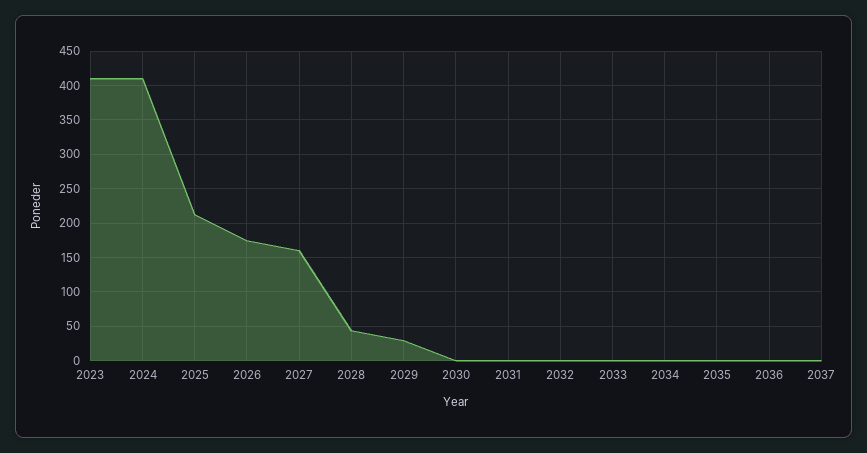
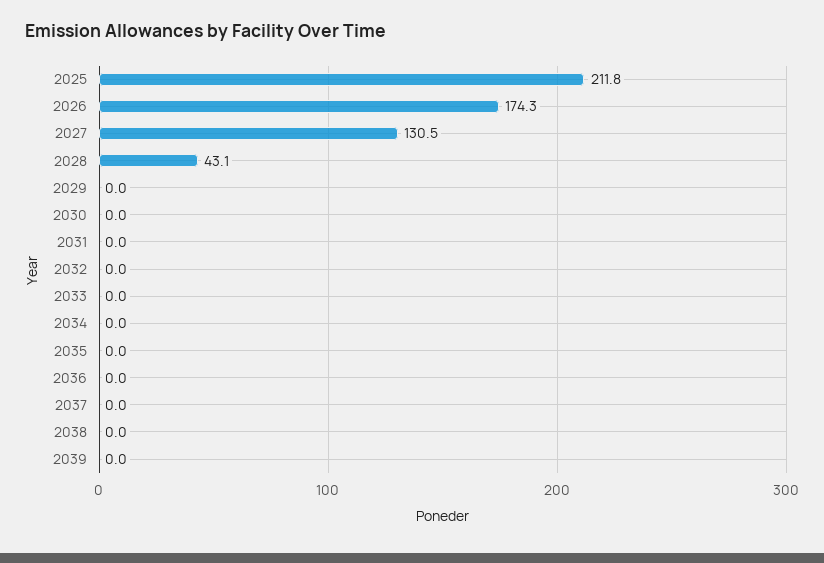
2023: 410 -> none
2024: 410 -> none
2027: 160 -> 130.5
2029: 30 -> 0
2038: none -> 0
2039: none -> 0

